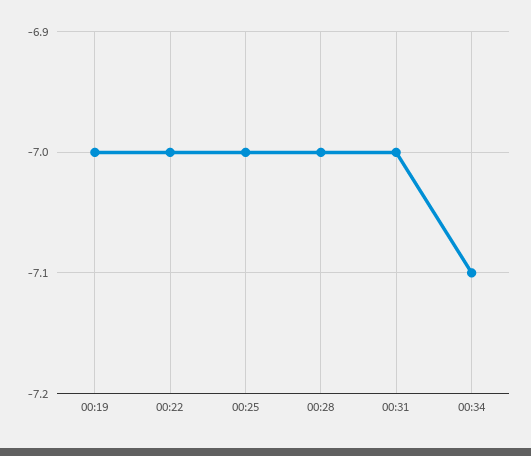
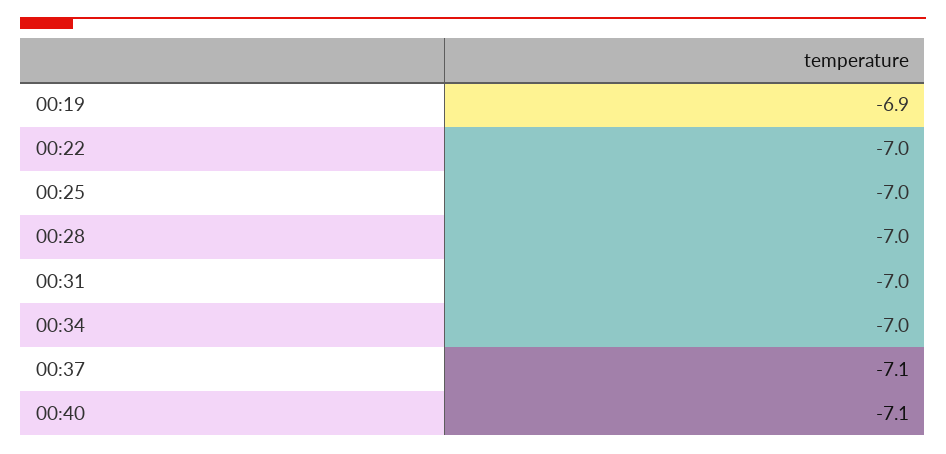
00:19: -7 -> -6.9
00:34: -7.1 -> -7
00:37: none -> -7.1
00:40: none -> -7.1

